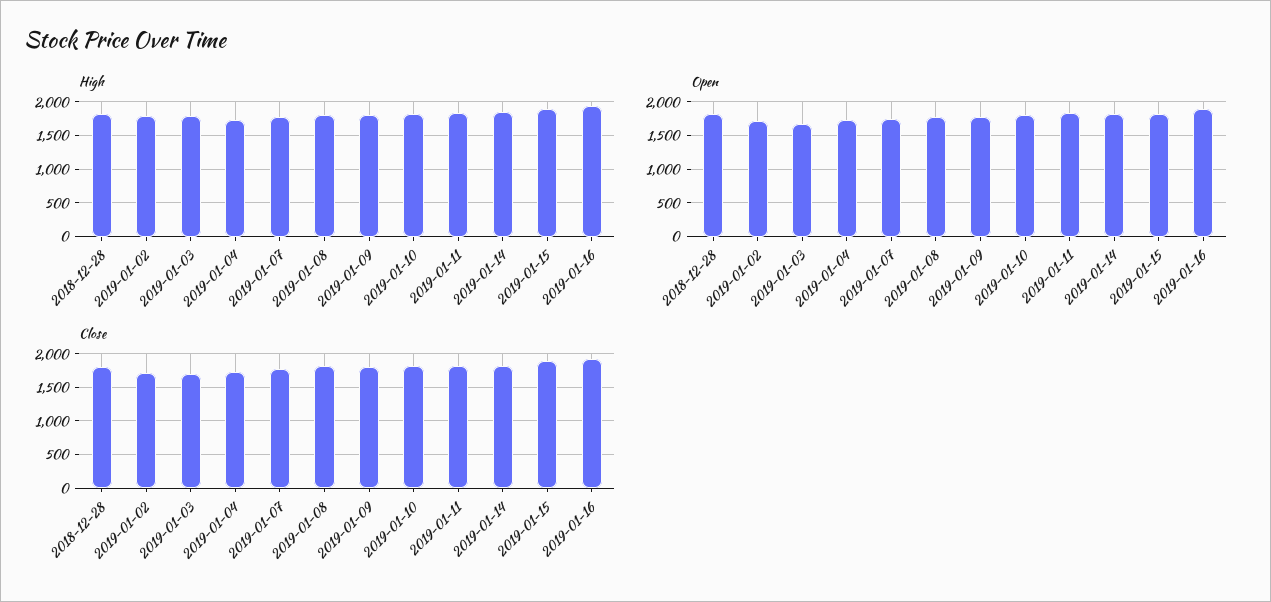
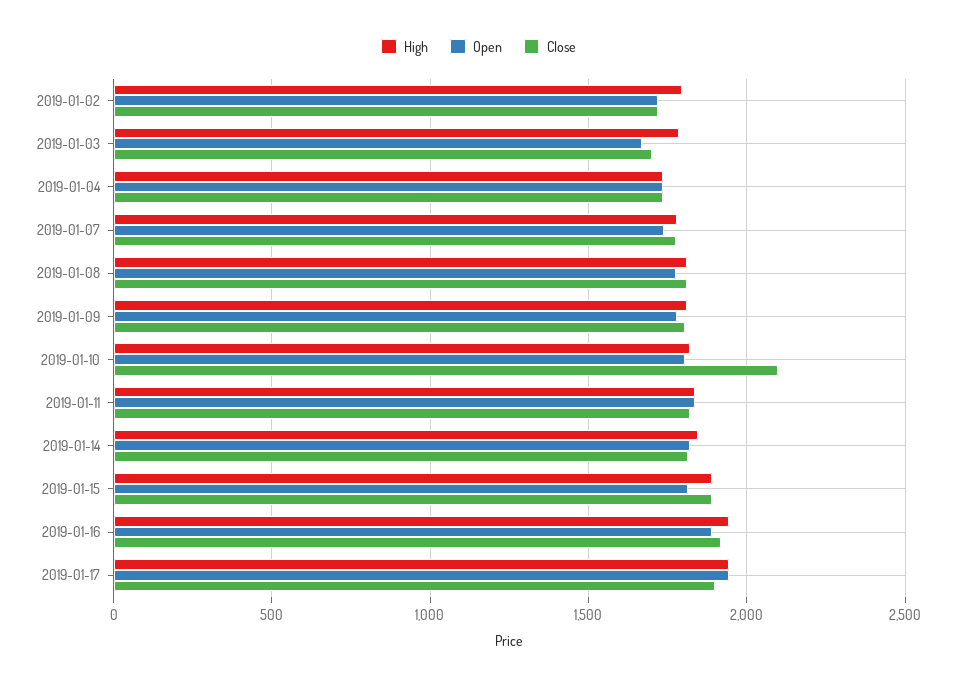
High, 2018-12-28: 1800 -> none
Open, 2018-12-28: 1800 -> none
Close, 2018-12-28: 1800 -> none
Close, 2019-01-10: 1800 -> 2100
High, 2019-01-17: none -> 1950
Open, 2019-01-17: none -> 1950
Close, 2019-01-17: none -> 1900

